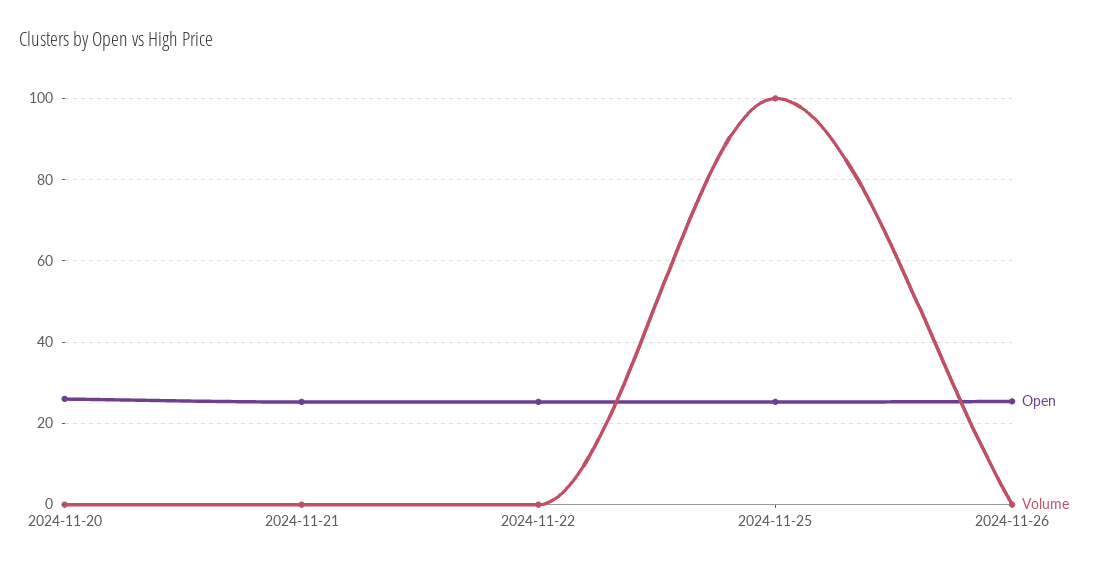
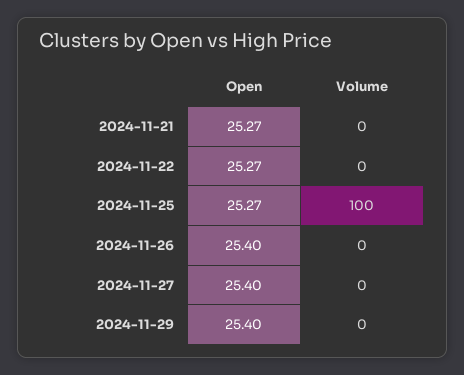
Open, 2024-11-20: 26 -> none
Volume, 2024-11-20: 0 -> none
Open, 2024-11-27: none -> 25.4
Volume, 2024-11-27: none -> 0
Open, 2024-11-29: none -> 25.4
Volume, 2024-11-29: none -> 0

